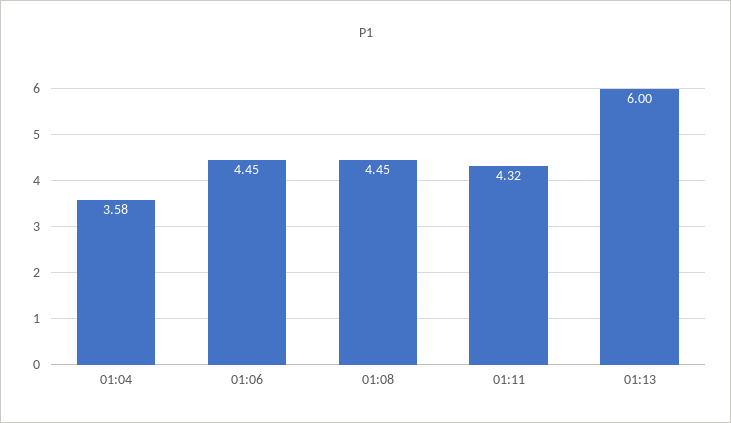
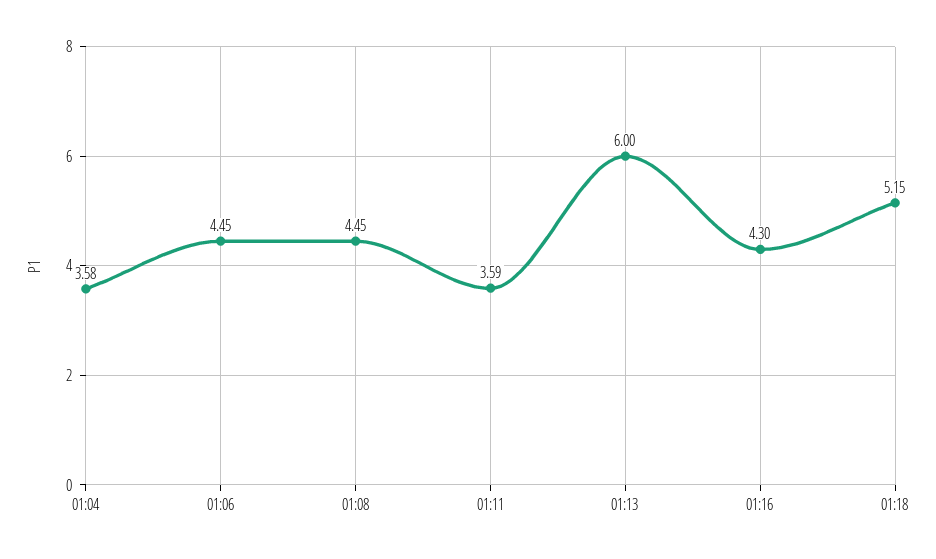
01:11: 4.32 -> 3.59
01:16: none -> 4.3
01:18: none -> 5.15

